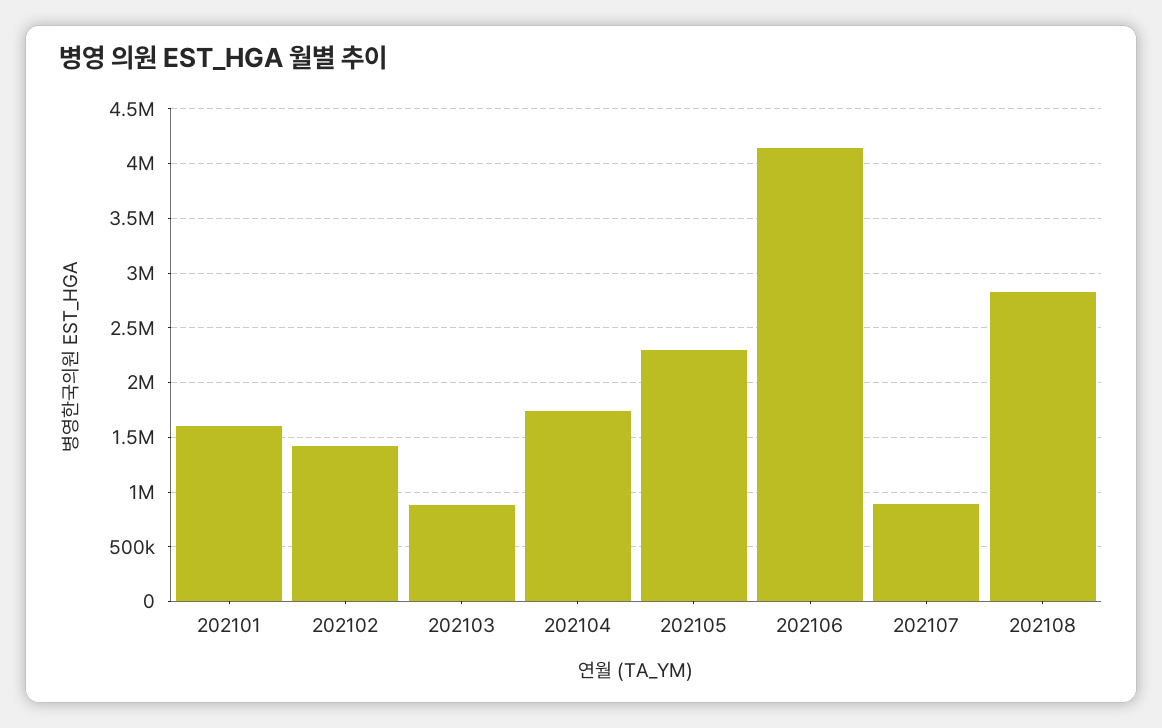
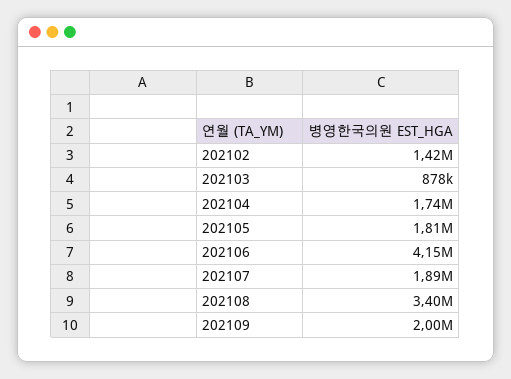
202101: 1600000 -> none
202105: 2300000 -> 1810000
202107: 900000 -> 1890000
202108: 2800000 -> 3400000
202109: none -> 2000000

